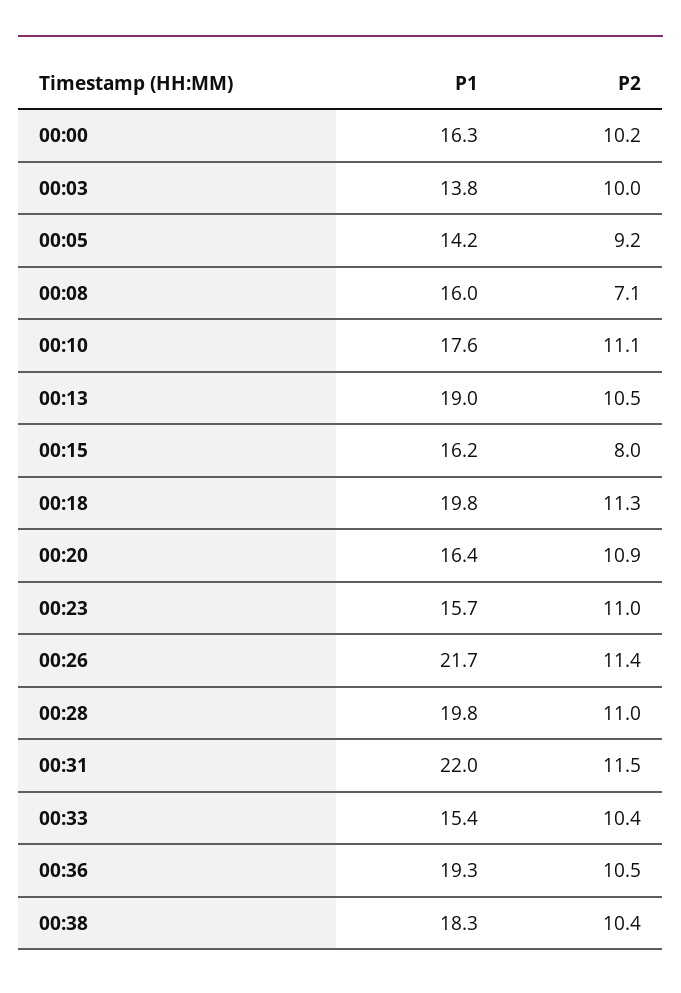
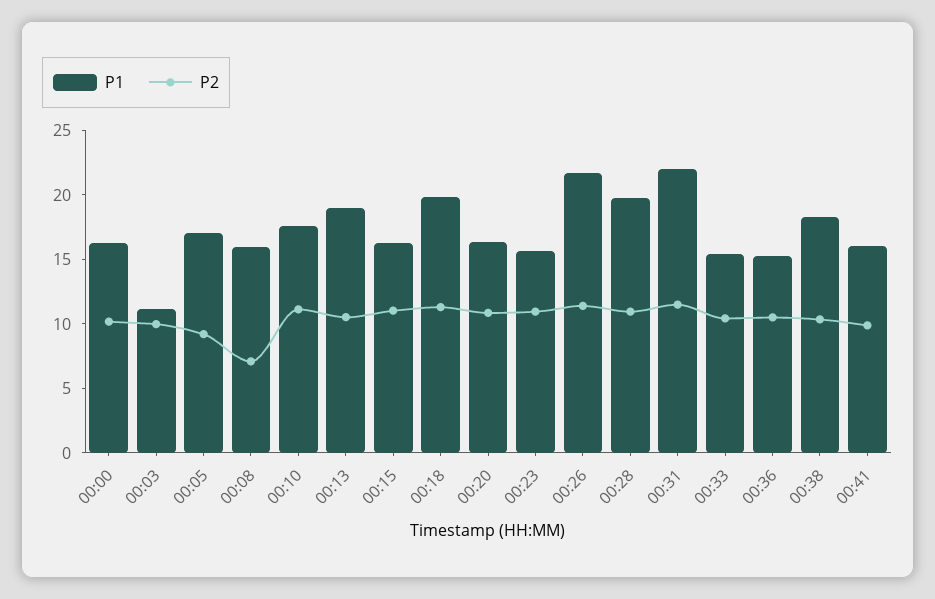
P1, 00:03: 13.8 -> 11
P1, 00:05: 14.2 -> 17
P2, 00:15: 8 -> 11
P1, 00:36: 19.3 -> 15
P1, 00:41: none -> 16
P2, 00:41: none -> 10

